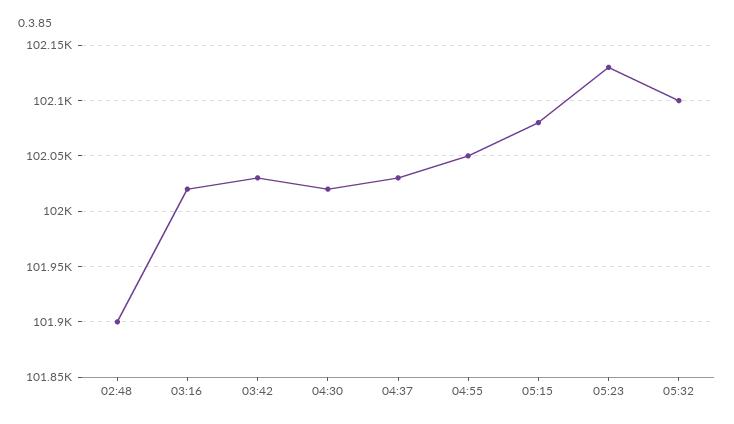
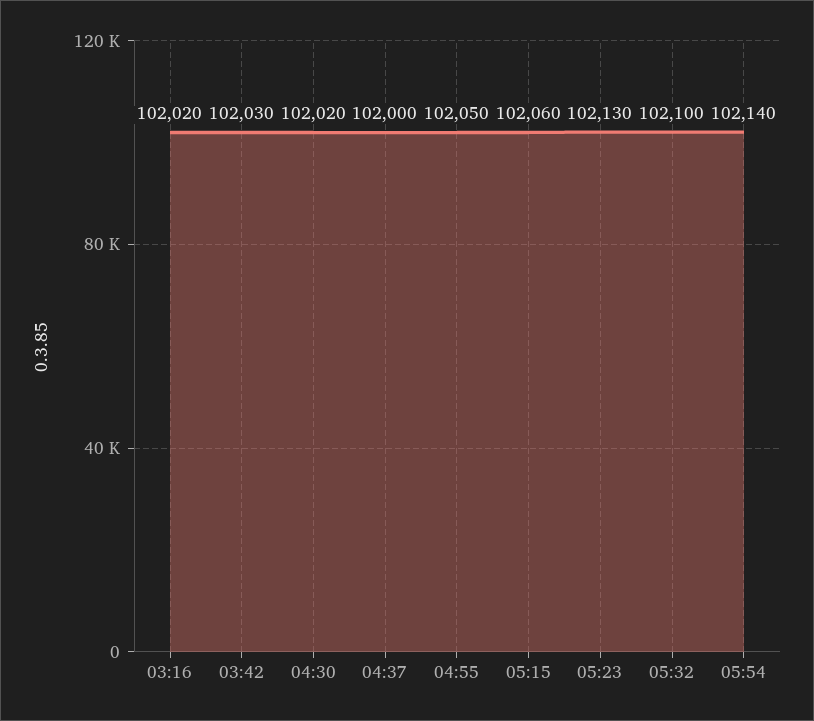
02:48: 101900 -> none
04:37: 102030 -> 102000
05:15: 102080 -> 102060
05:54: none -> 102140

